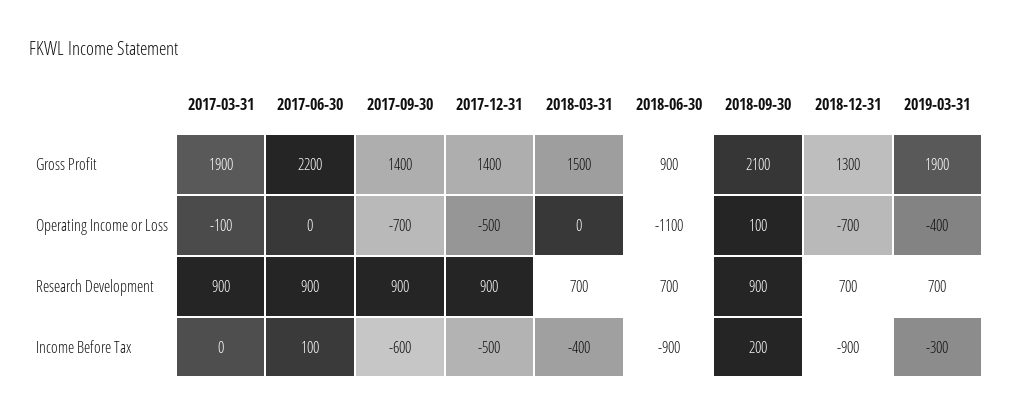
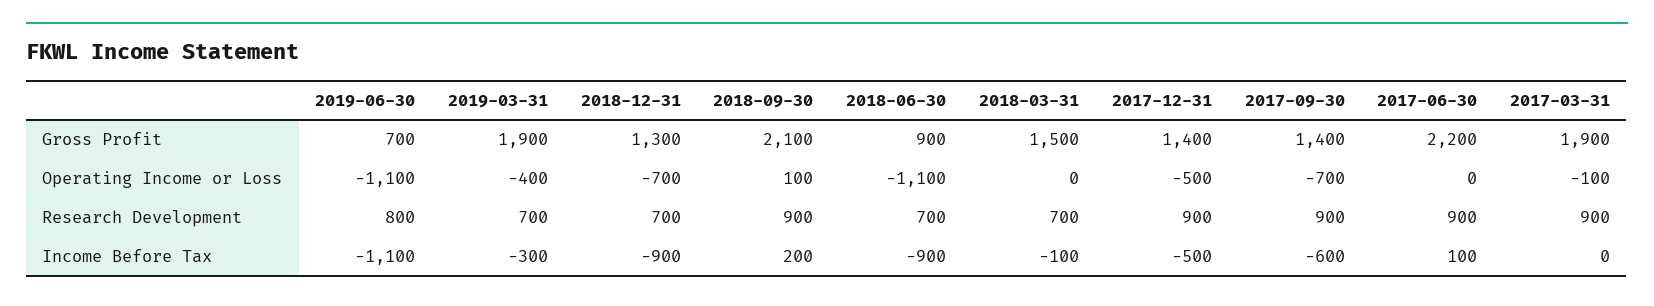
2018-03-31, Income Before Tax: -400 -> -100
2019-06-30, Gross Profit: none -> 700
2019-06-30, Operating Income or Loss: none -> -1100
2019-06-30, Research Development: none -> 800
2019-06-30, Income Before Tax: none -> -1100

